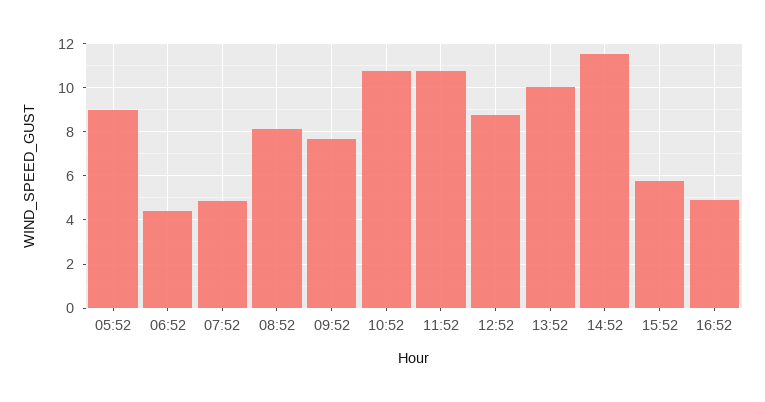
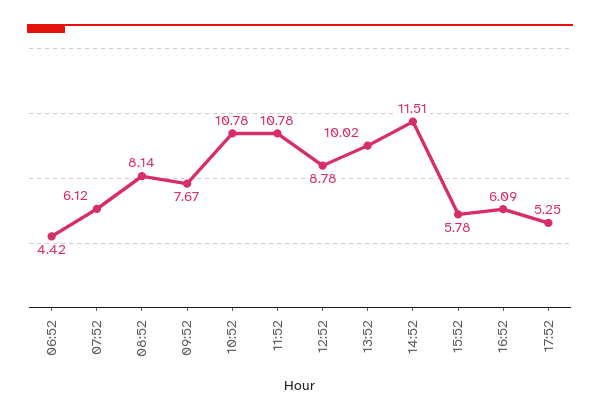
05:52: 9 -> none
07:52: 5 -> 6.12
16:52: 5 -> 6.09
17:52: none -> 5.25

